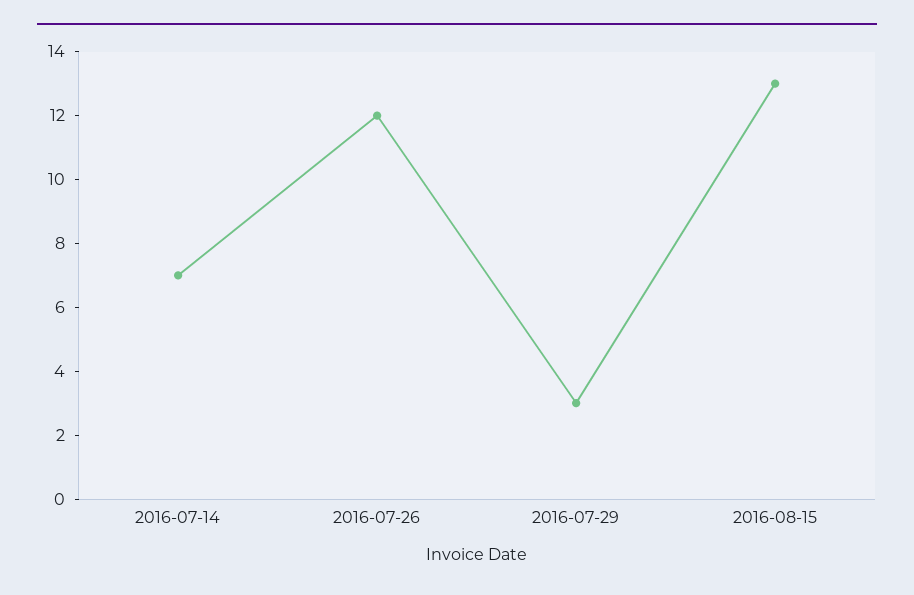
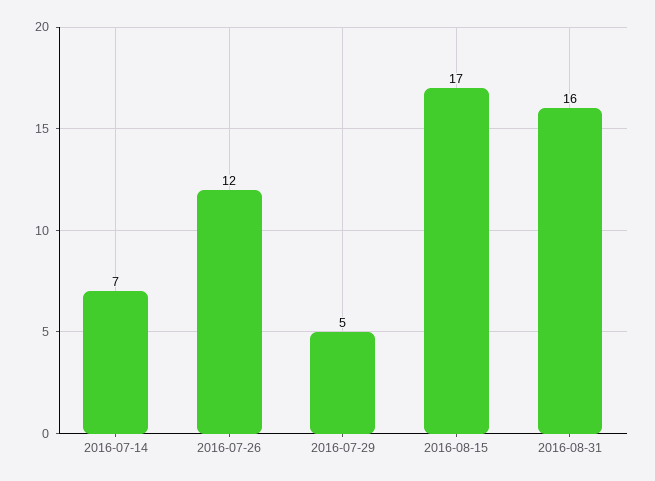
2016-07-29: 3 -> 5
2016-08-15: 13 -> 17
2016-08-31: none -> 16

